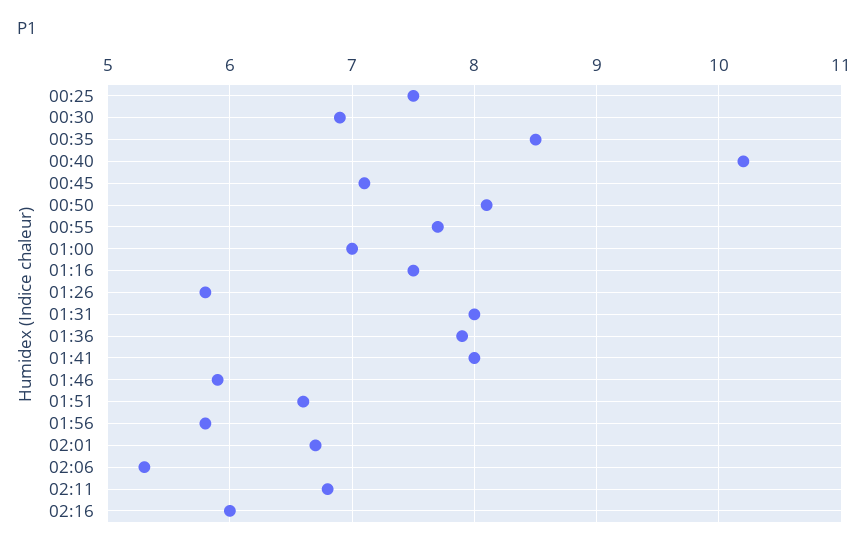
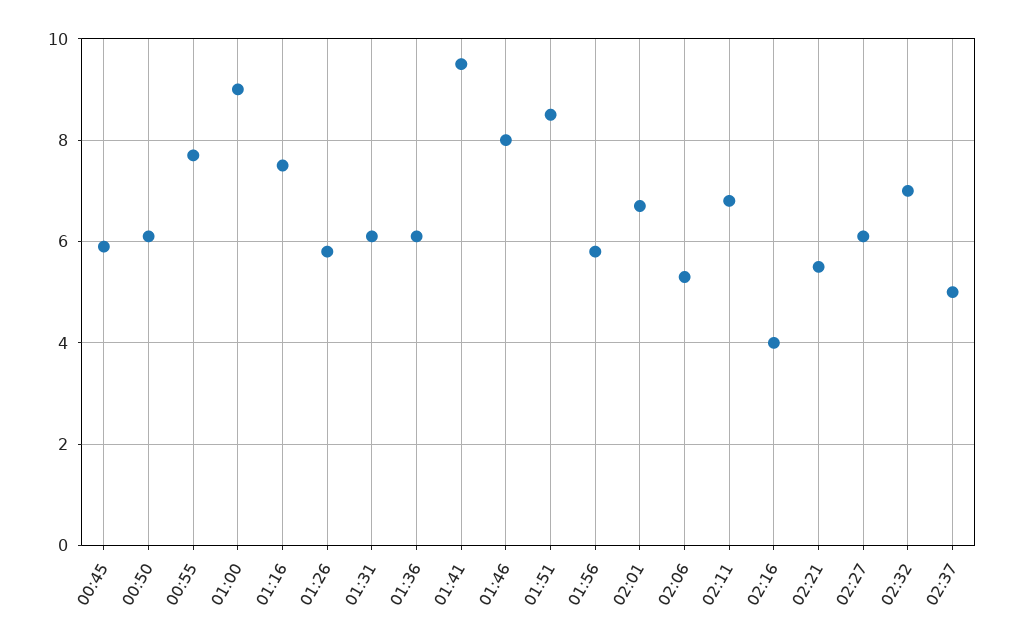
00:25: 7.5 -> none
00:30: 6.9 -> none
00:35: 8.5 -> none
00:40: 10.2 -> none
00:45: 7.1 -> 6
00:50: 8.1 -> 6
01:00: 7 -> 9
01:31: 8 -> 6
01:36: 7.9 -> 6
01:41: 8 -> 9.5
01:46: 5.9 -> 8
01:51: 6.6 -> 8.5
02:16: 6 -> 4
02:21: none -> 5.5
02:27: none -> 6
02:32: none -> 7
02:37: none -> 5

